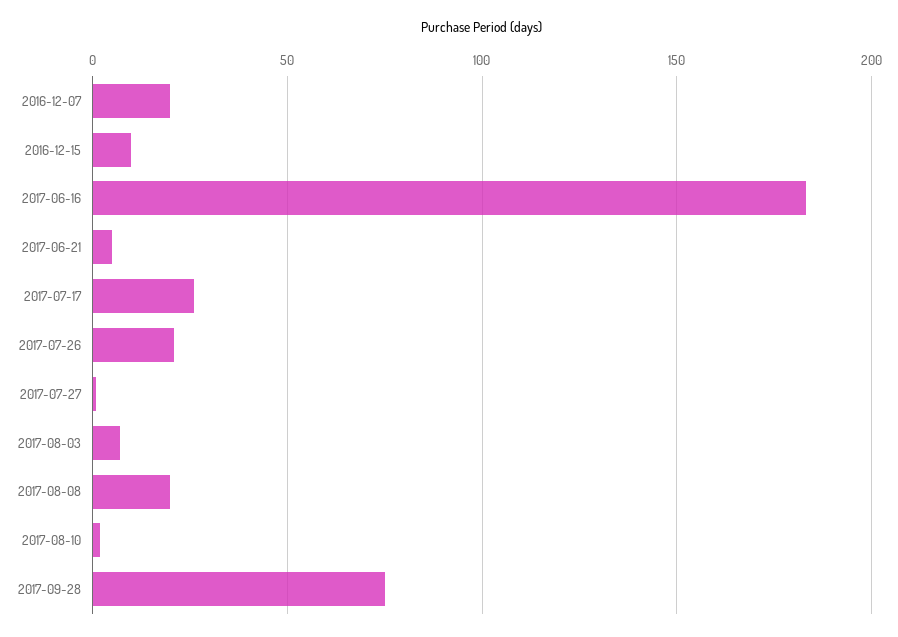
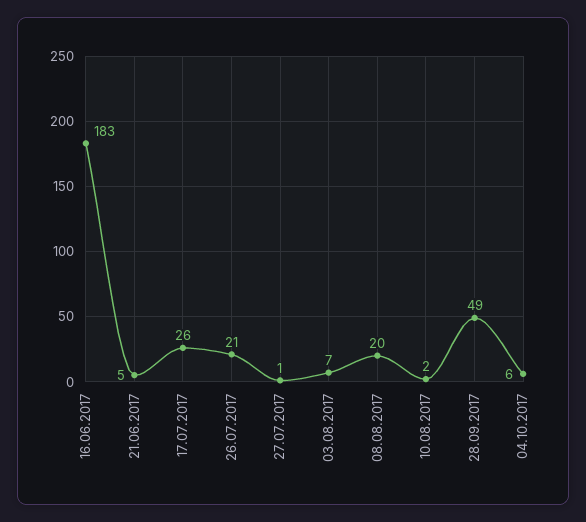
2016-12-07: 20 -> none
2016-12-15: 10 -> none
2017-09-28: 75 -> 49
04.10.2017: none -> 6

